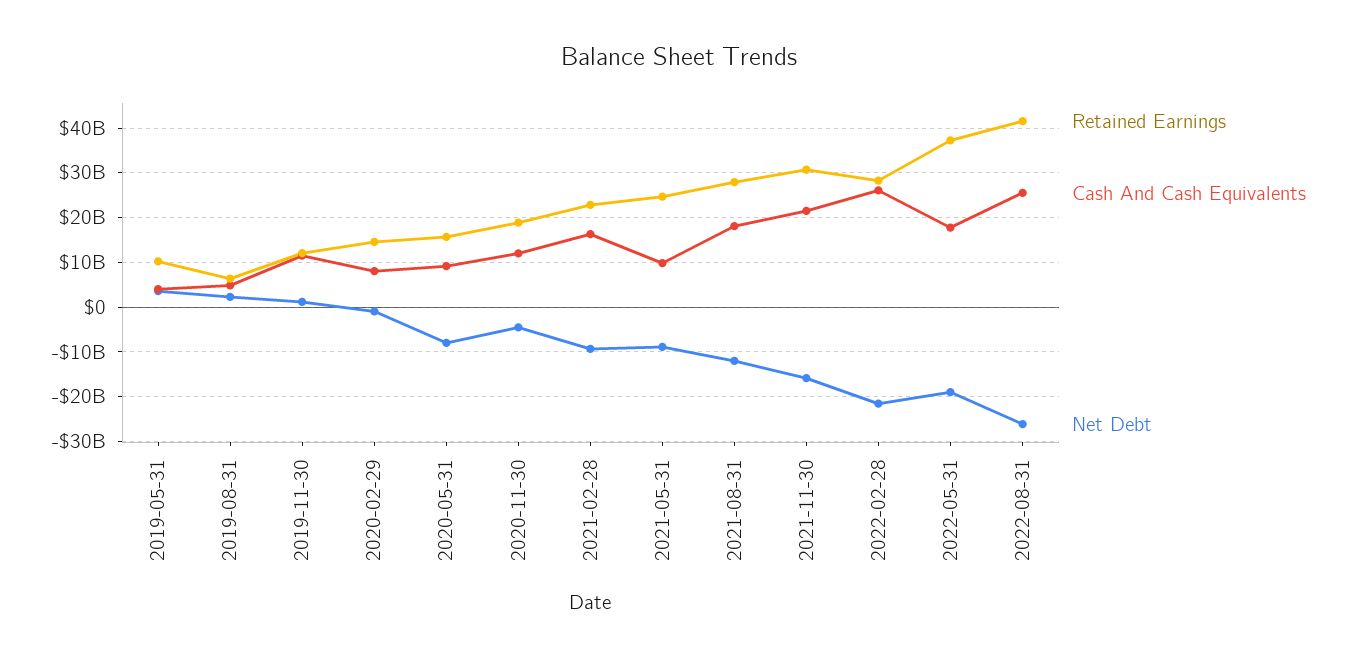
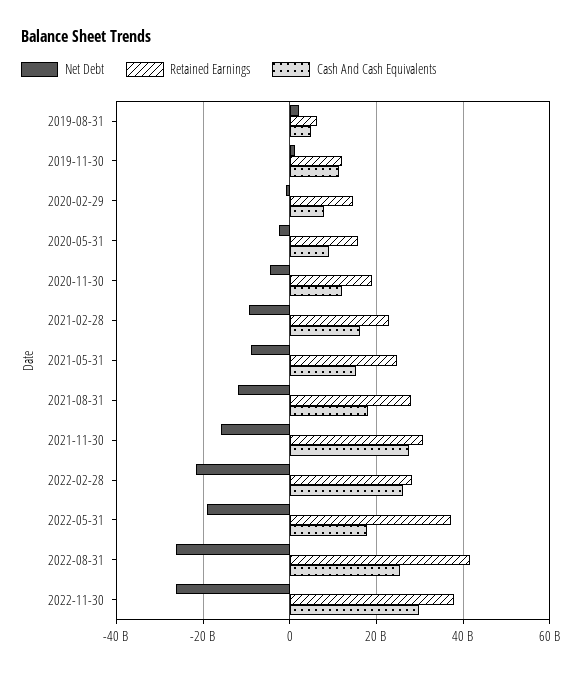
Retained Earnings, 2019-05-31: 10000000000 -> none
Cash And Cash Equivalents, 2019-05-31: 4000000000 -> none
Net Debt, 2019-05-31: 4000000000 -> none
Net Debt, 2020-05-31: -8000000000 -> -2000000000
Cash And Cash Equivalents, 2021-05-31: 10000000000 -> 16000000000
Cash And Cash Equivalents, 2021-11-30: 22000000000 -> 28000000000
Net Debt, 2022-11-30: none -> -26000000000
Retained Earnings, 2022-11-30: none -> 38000000000
Cash And Cash Equivalents, 2022-11-30: none -> 30000000000

